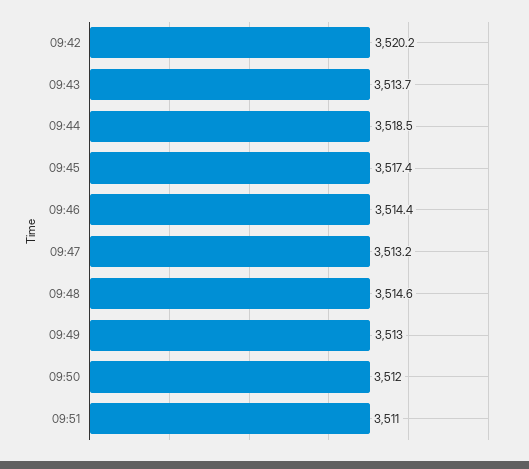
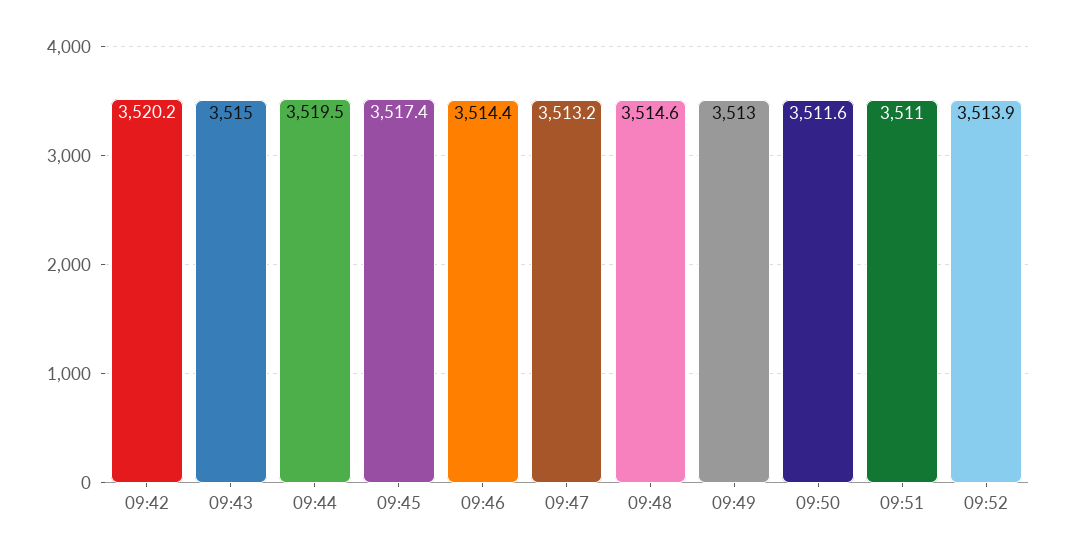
09:43: 3513.7 -> 3515
09:44: 3518.5 -> 3519.5
09:50: 3512 -> 3511.6
09:52: none -> 3513.9

